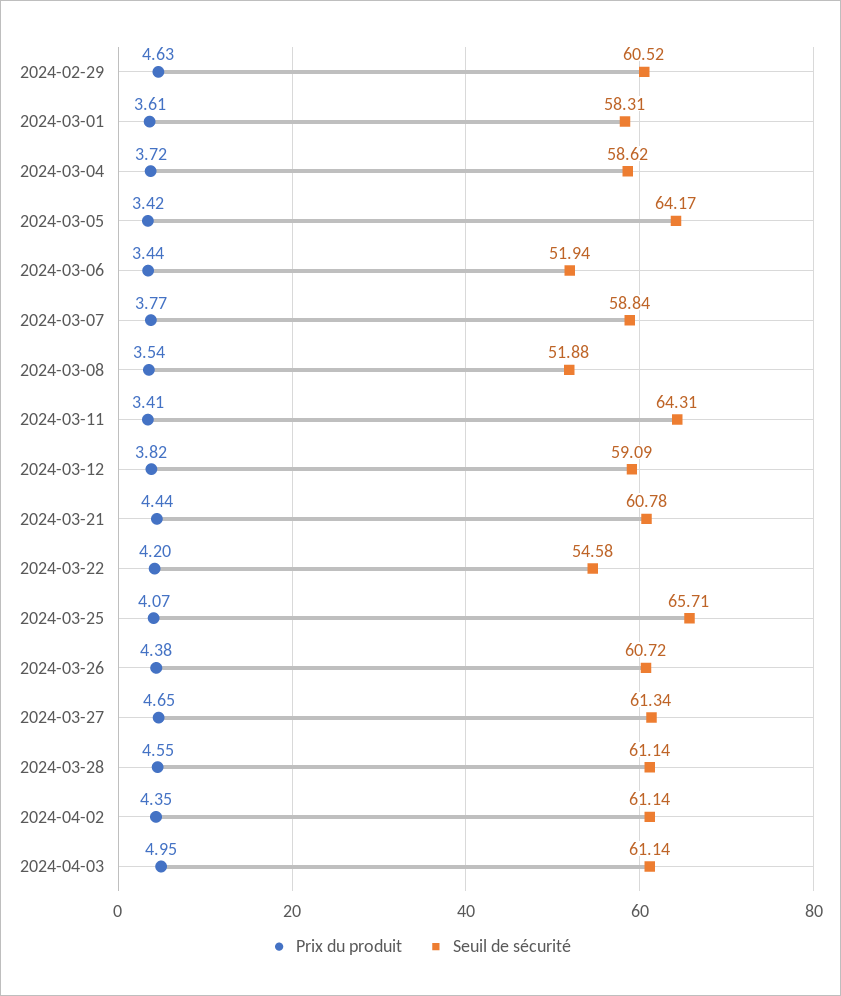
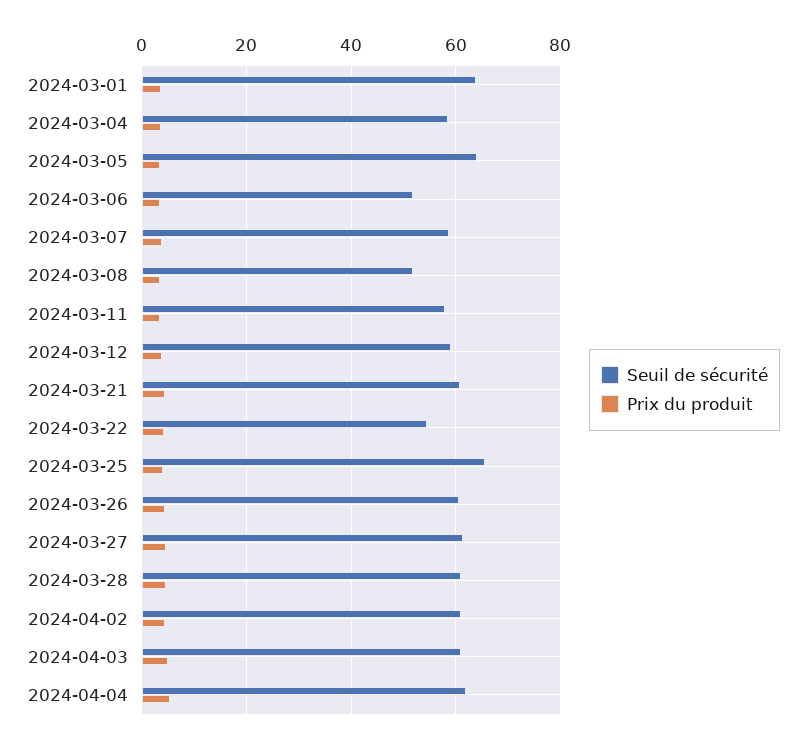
Prix du produit, 2024-02-29: 4.63 -> none
Seuil de sécurité, 2024-02-29: 60.52 -> none
Seuil de sécurité, 2024-03-01: 58.31 -> 64
Seuil de sécurité, 2024-03-11: 64.31 -> 58
Seuil de sécurité, 2024-04-04: none -> 62
Prix du produit, 2024-04-04: none -> 6

